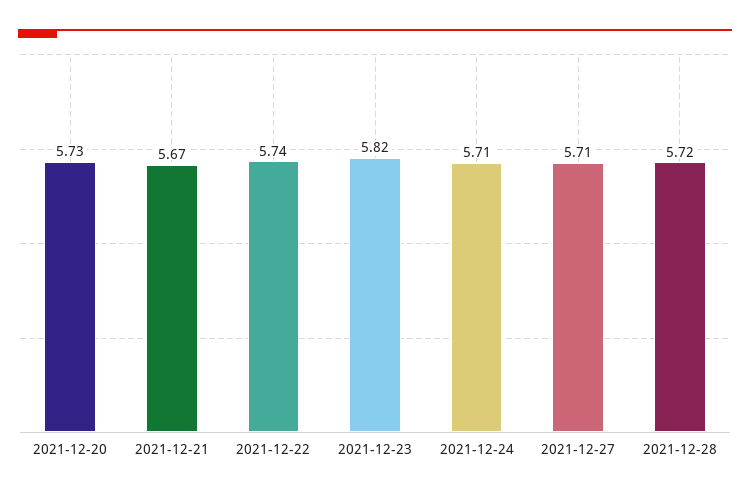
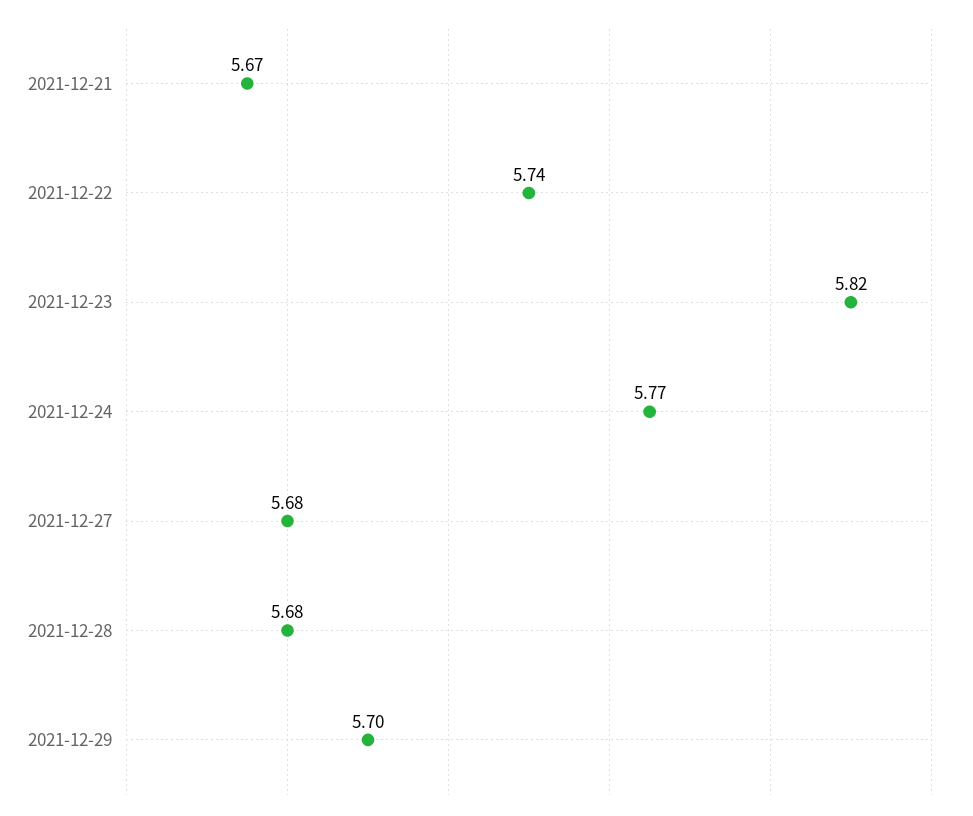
2021-12-20: 5.73 -> none
2021-12-24: 5.71 -> 5.77
2021-12-27: 5.71 -> 5.68
2021-12-28: 5.72 -> 5.68
2021-12-29: none -> 5.7

